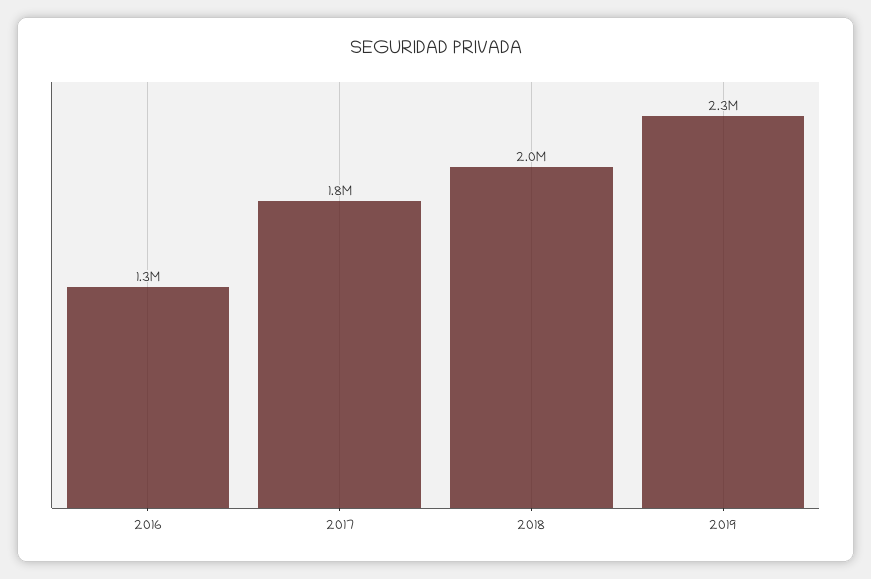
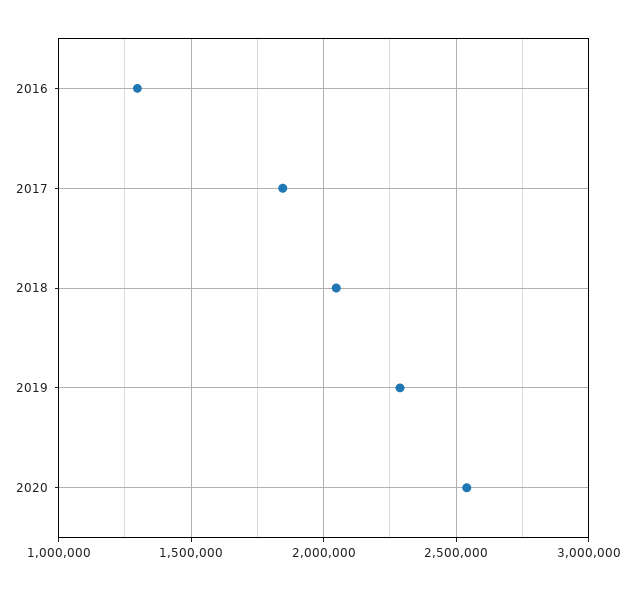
2020: none -> 2550000

